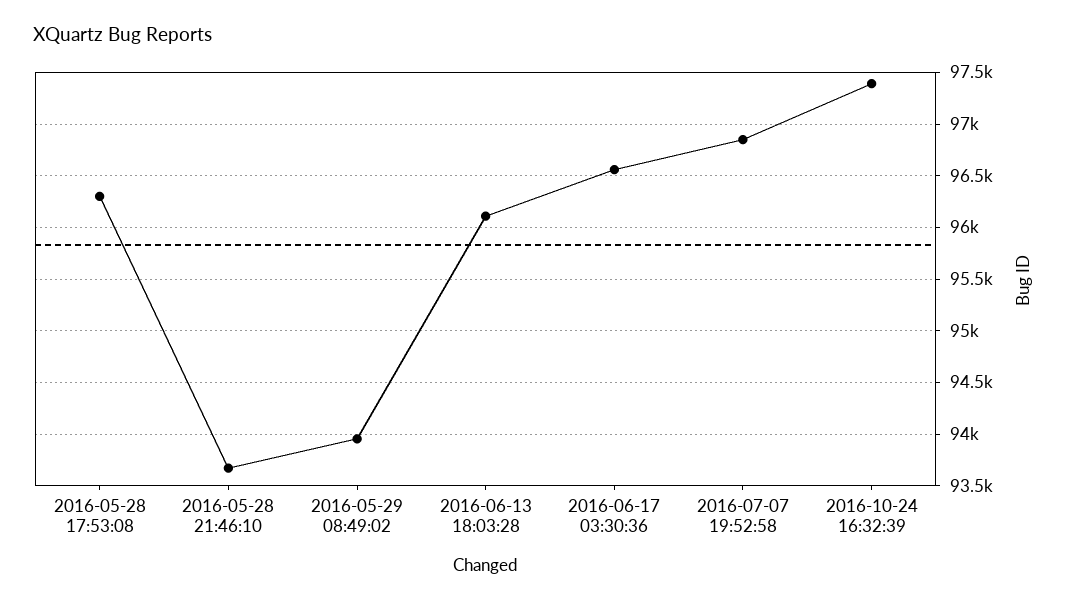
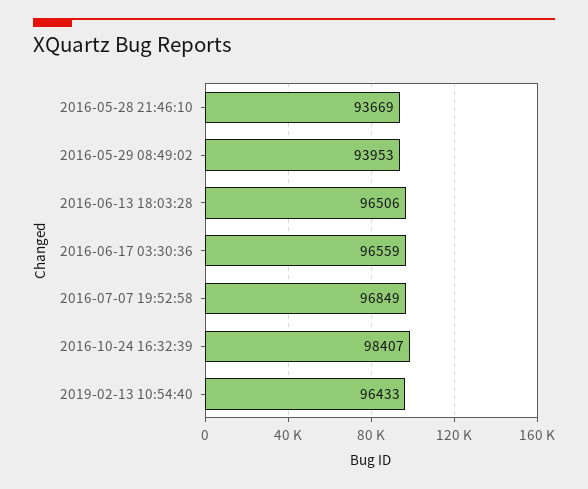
2016-05-28 17:53:08: 96300 -> none
2016-06-13 18:03:28: 96100 -> 96506
2016-10-24 16:32:39: 97400 -> 98407
2019-02-13 10:54:40: none -> 96433

